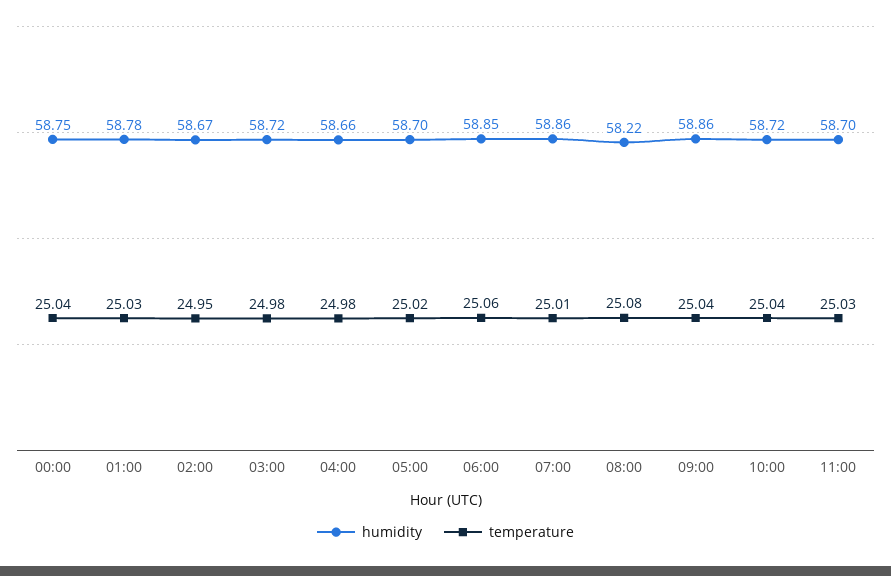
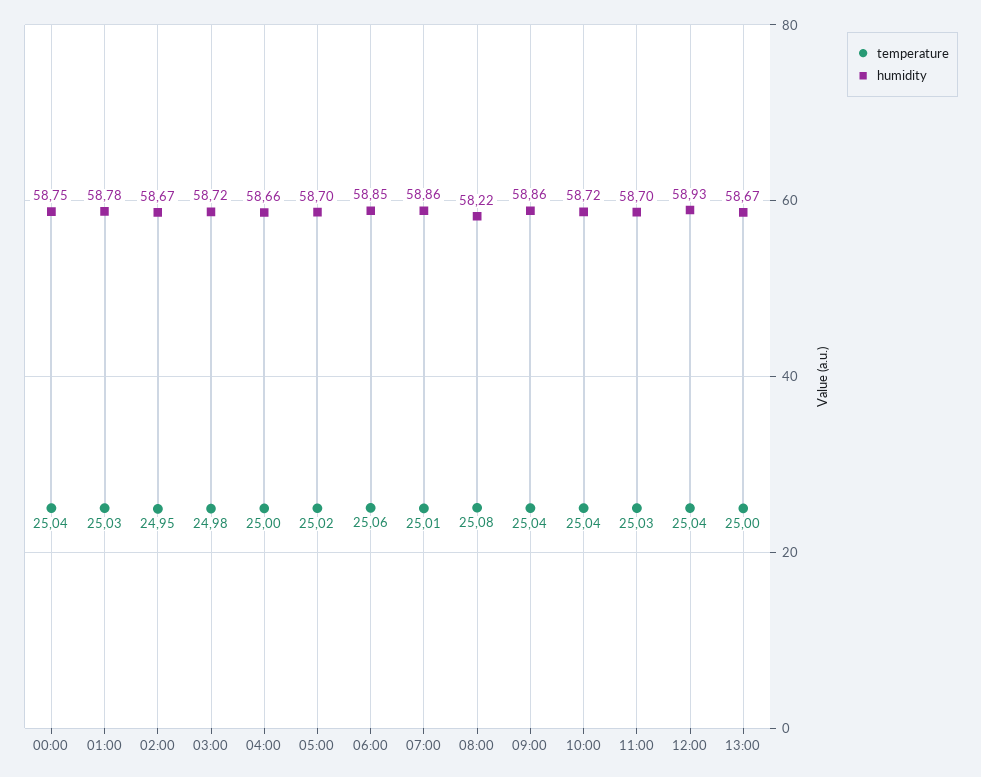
temperature, 04:00: 24.98 -> 25
temperature, 12:00: none -> 25.04
humidity, 12:00: none -> 58.93
temperature, 13:00: none -> 25
humidity, 13:00: none -> 58.67

